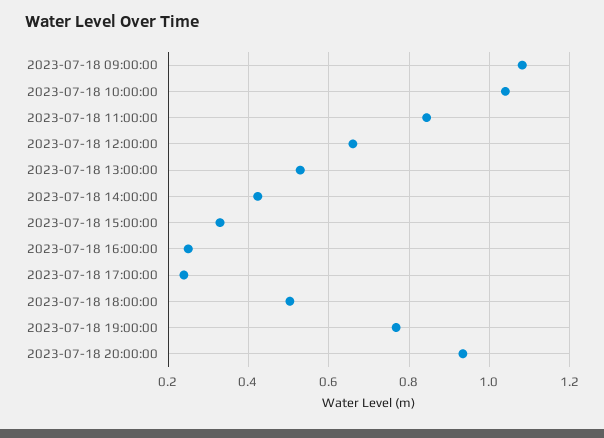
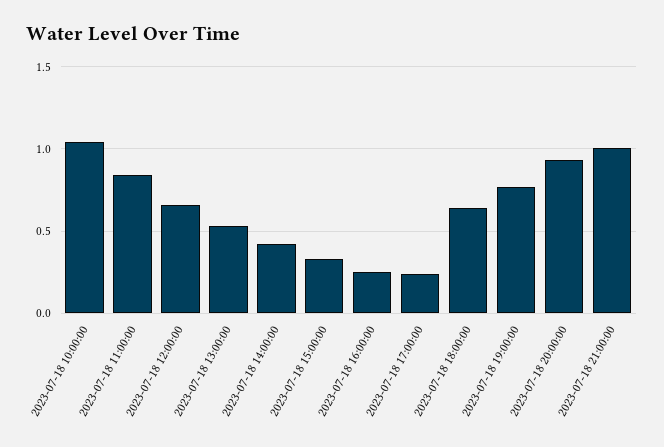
2023-07-18 09:00:00: 1.08 -> none
2023-07-18 18:00:00: 0.5 -> 0.65
2023-07-18 21:00:00: none -> 1

